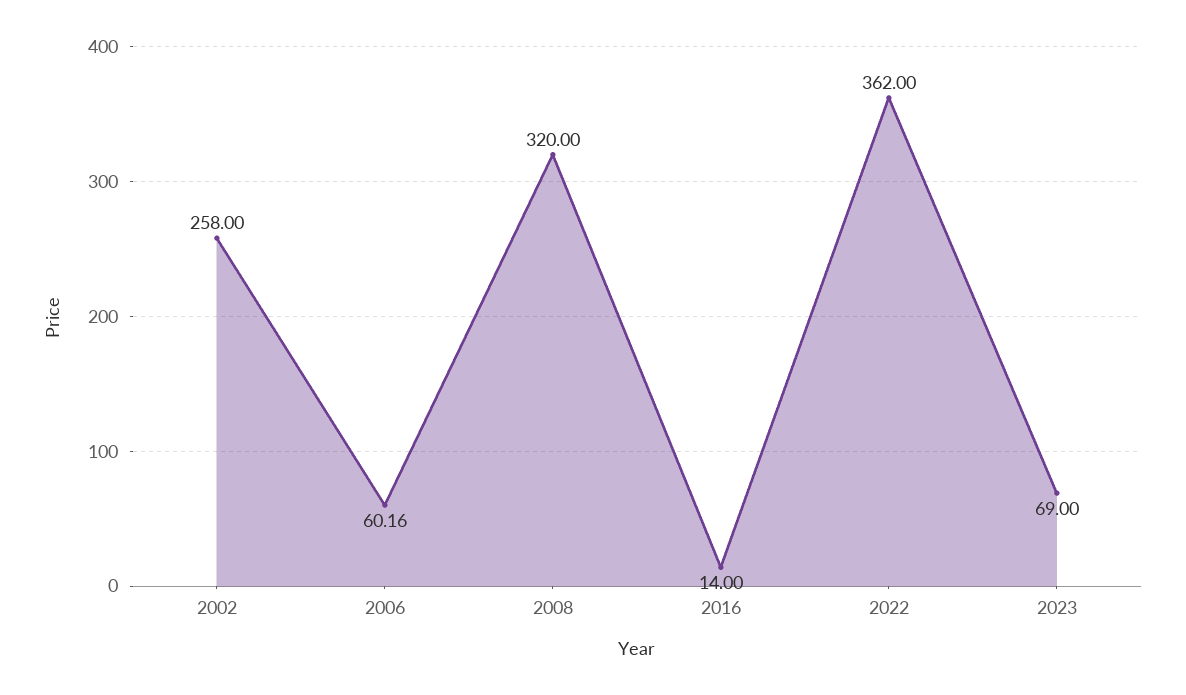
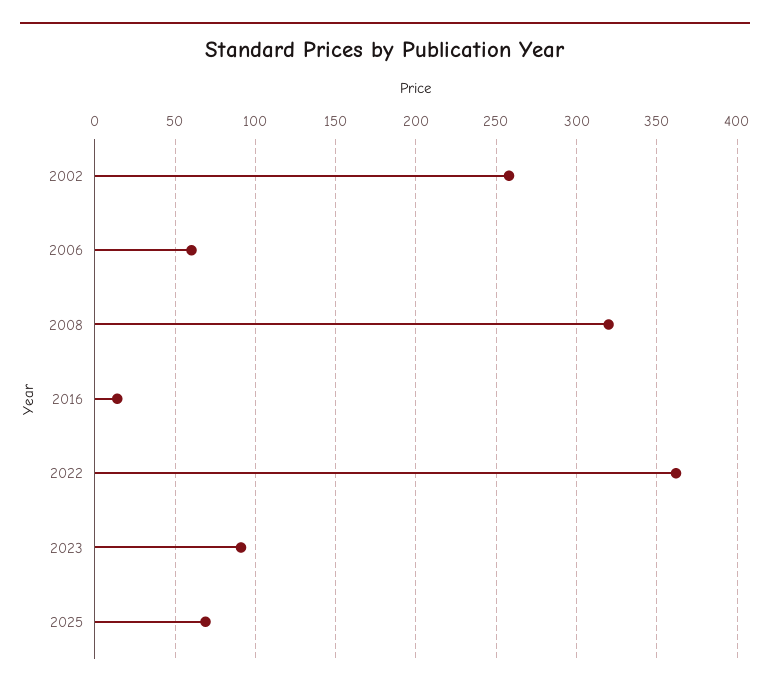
2023: 69 -> 90
2025: none -> 70

